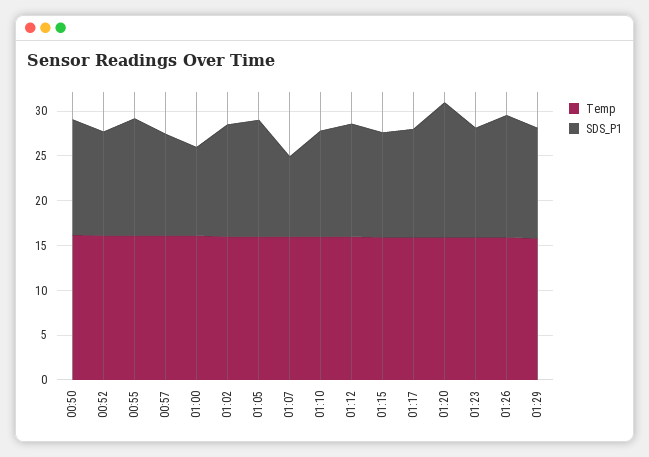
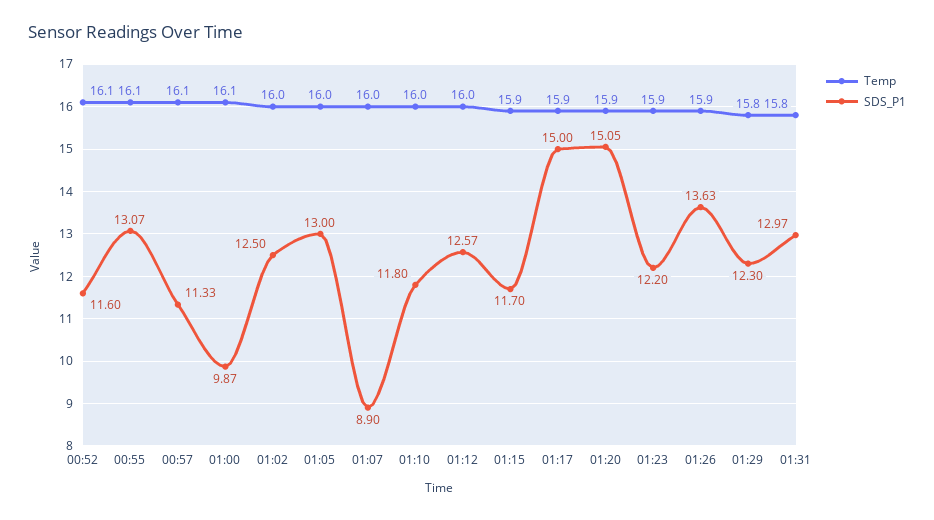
Temp, 00:50: 16 -> none
SDS_P1, 00:50: 13 -> none
SDS_P1, 01:17: 12 -> 15
Temp, 01:31: none -> 15.8
SDS_P1, 01:31: none -> 12.97

